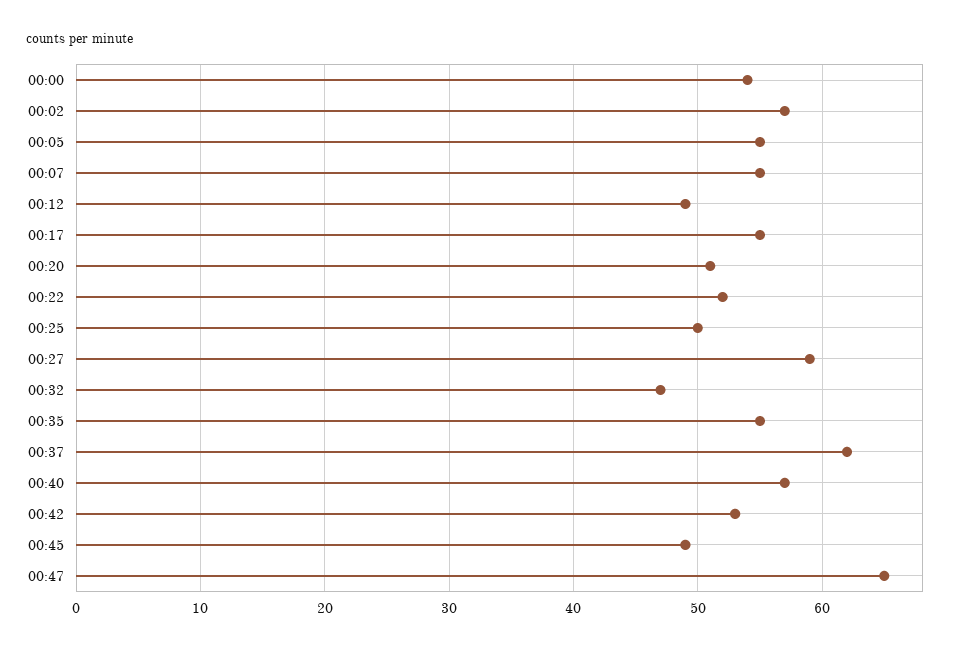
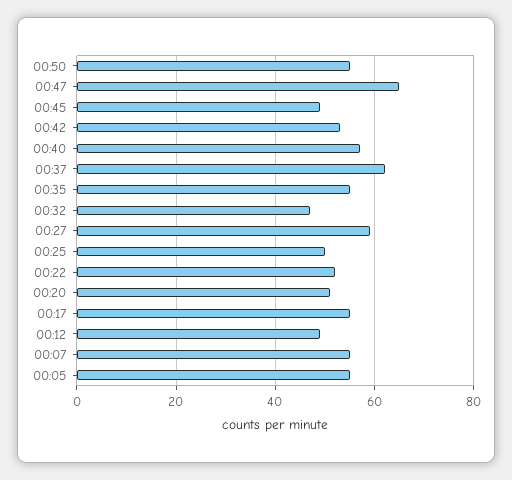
00:00: 54 -> none
00:02: 57 -> none
00:50: none -> 55

